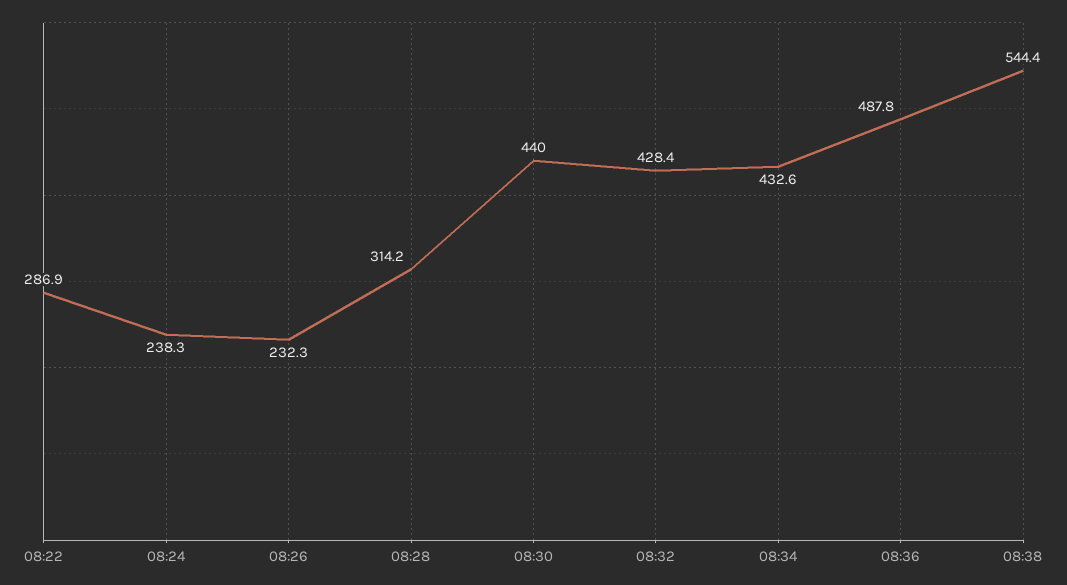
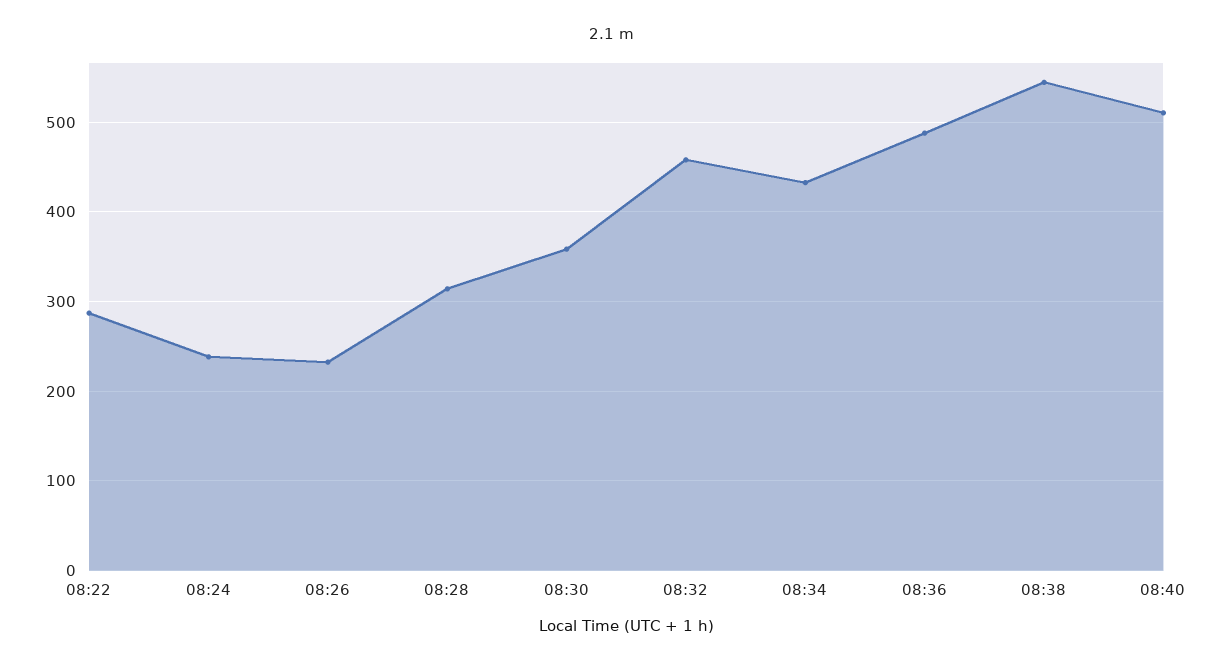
08:30: 440 -> 360
08:32: 428.4 -> 460
08:40: none -> 510

